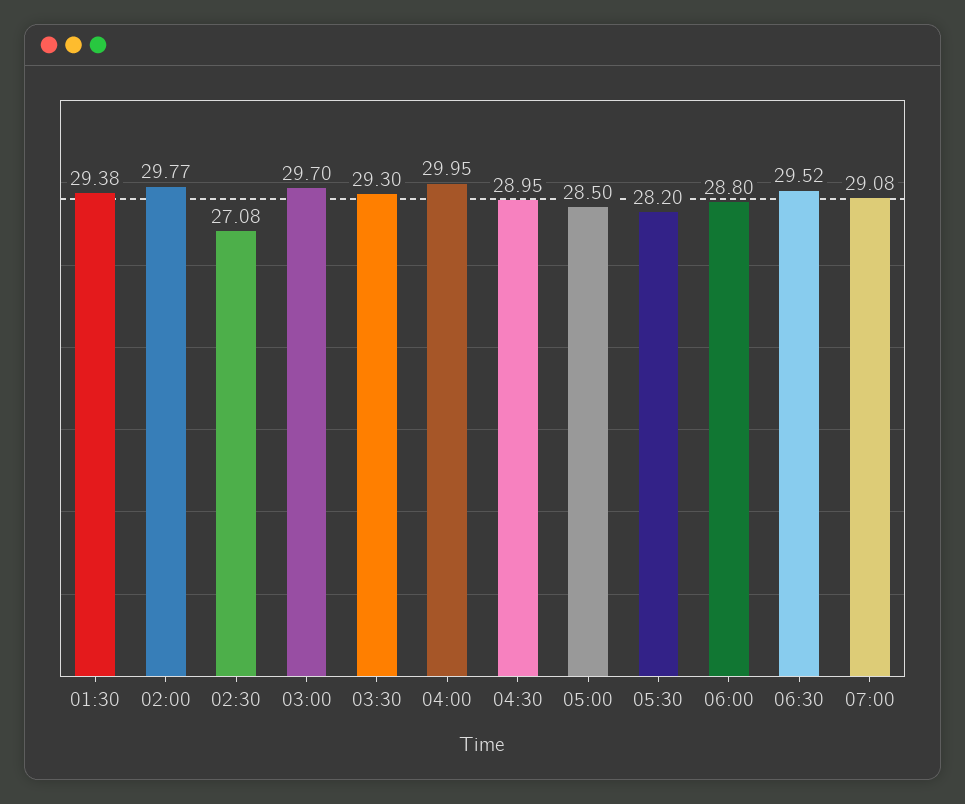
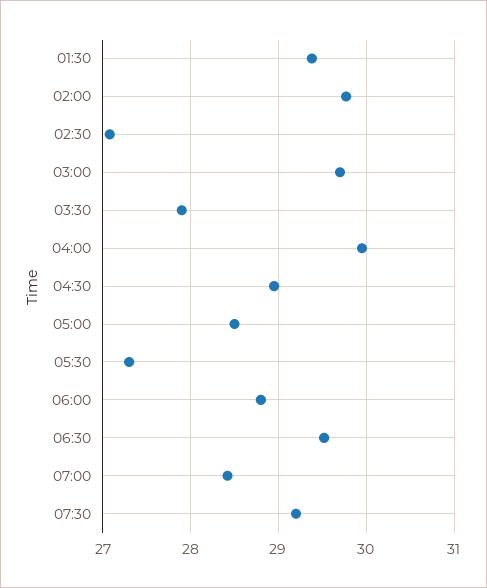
03:30: 29.3 -> 27.9
05:30: 28.2 -> 27.3
07:00: 29.08 -> 28.4
07:30: none -> 29.2

